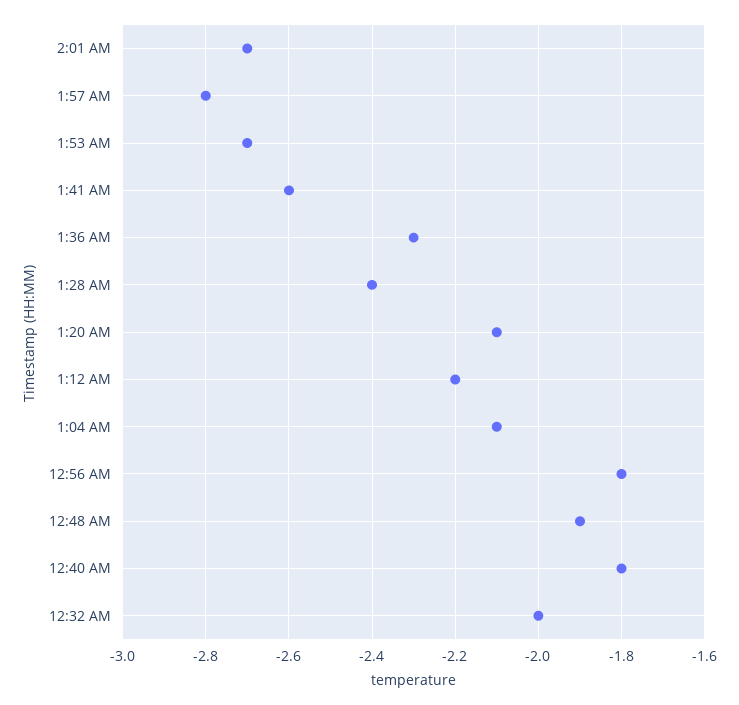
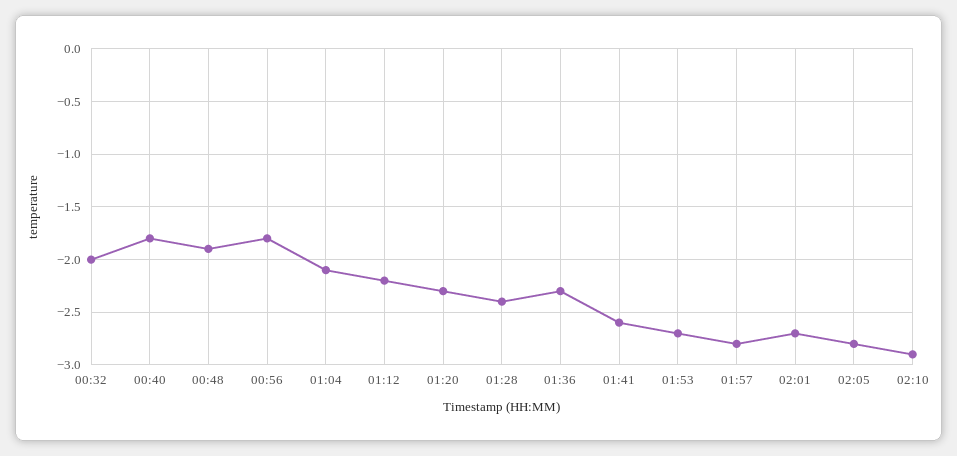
1:20 AM: -2.1 -> -2.3
02:05: none -> -2.8
02:10: none -> -2.9

